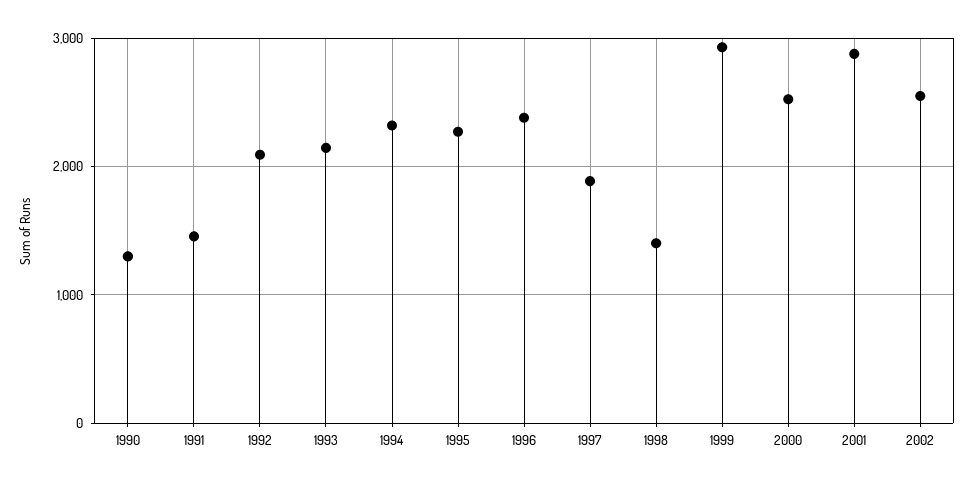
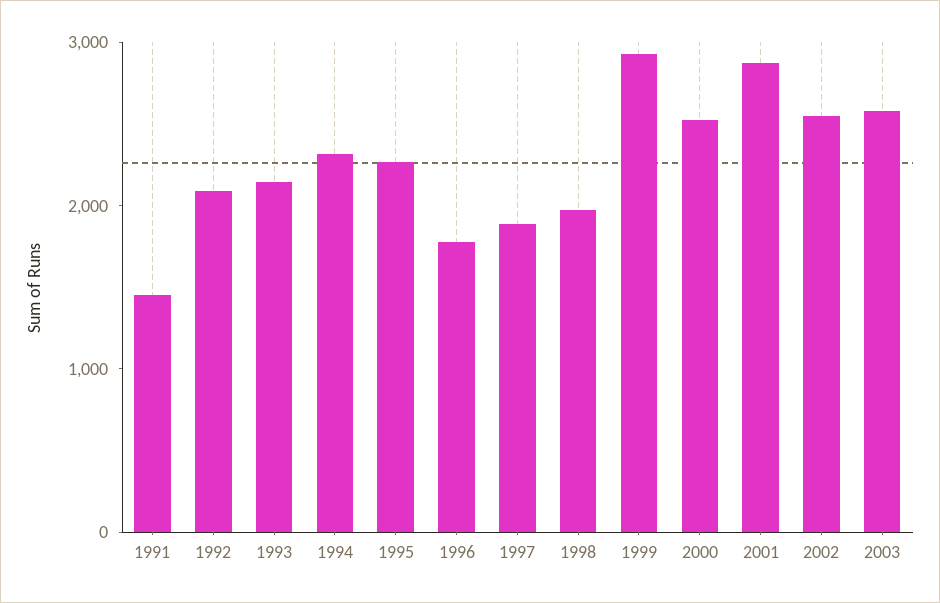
1990: 1300 -> none
1996: 2400 -> 1800
1998: 1400 -> 2000
2003: none -> 2600

